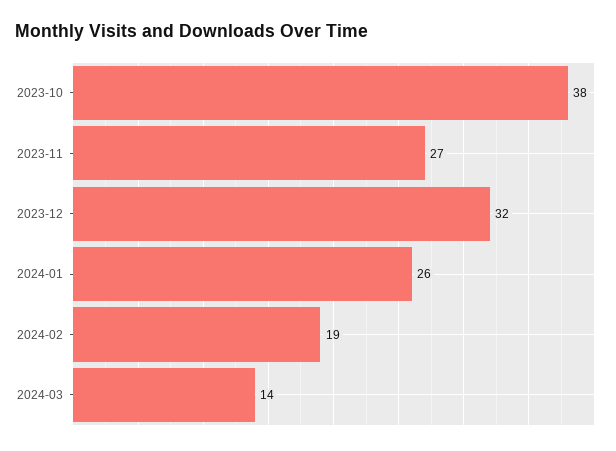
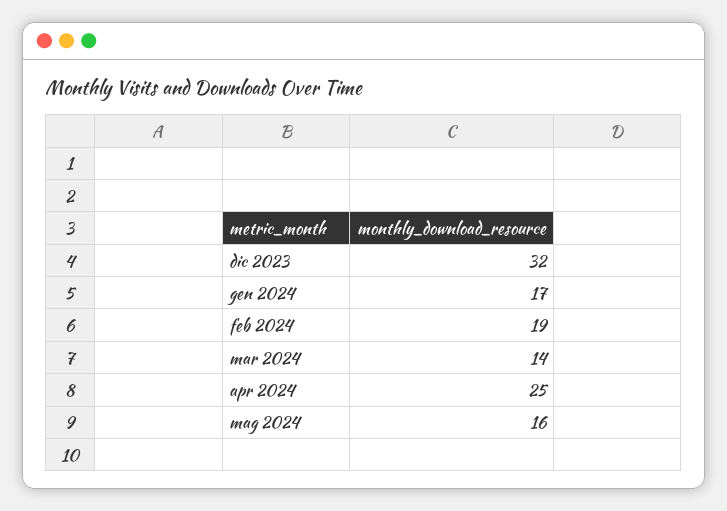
2023-10: 38 -> none
2023-11: 27 -> none
2024-01: 26 -> 17
apr 2024: none -> 25
mag 2024: none -> 16

